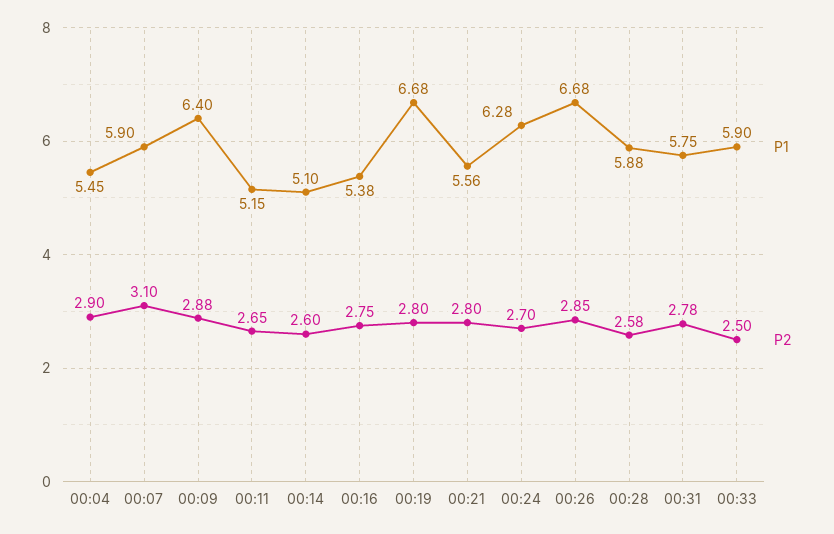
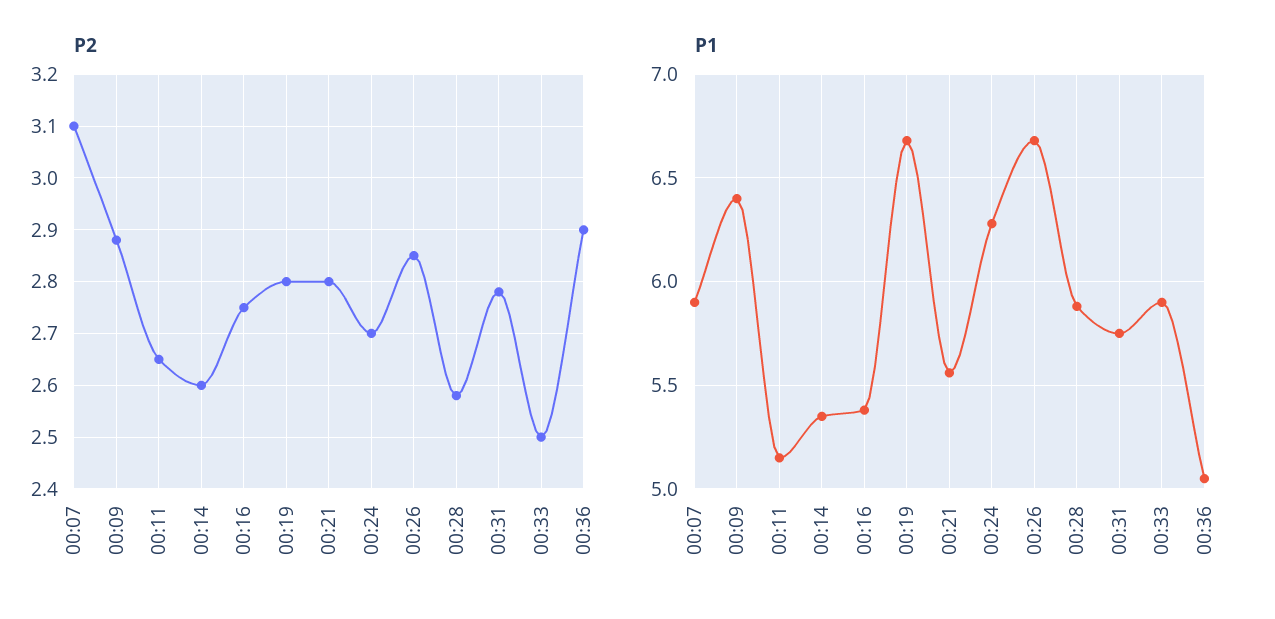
P1, 00:04: 5.45 -> none
P2, 00:04: 2.9 -> none
P1, 00:14: 5.1 -> 5.35
P2, 00:36: none -> 2.9
P1, 00:36: none -> 5.05

